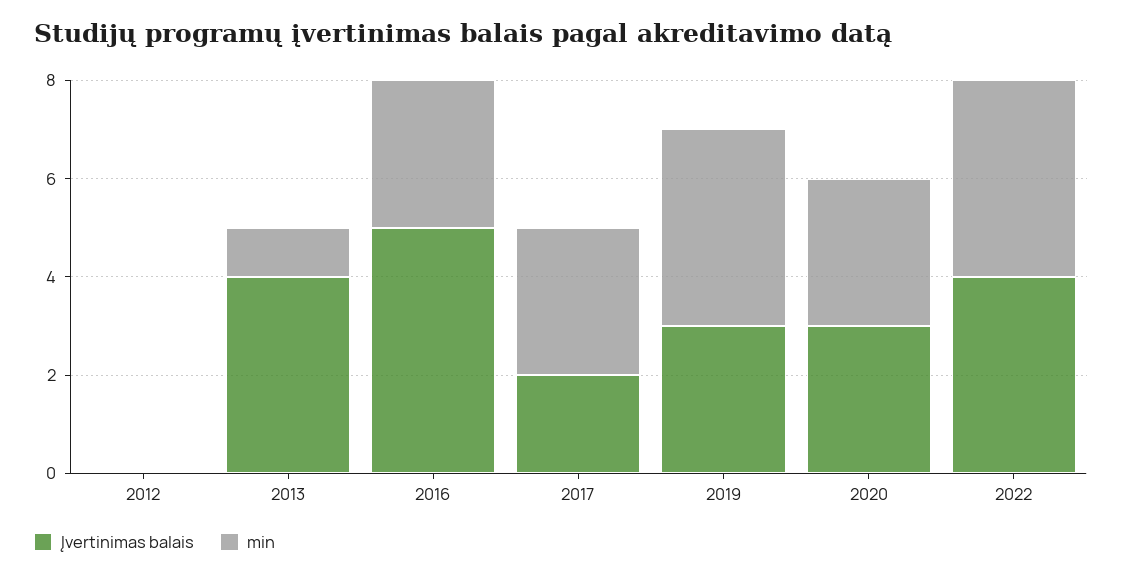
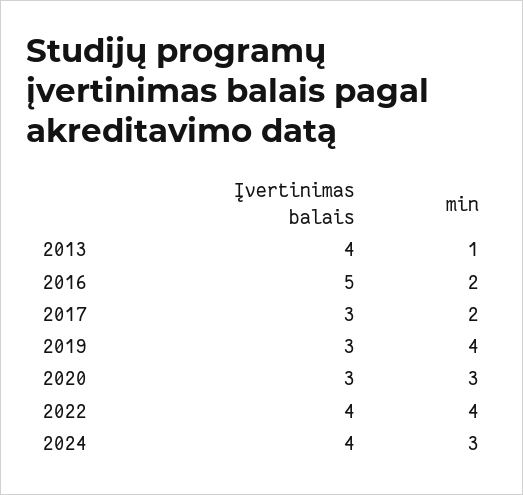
Įvertinimas balais, 2012: 0 -> none
min, 2012: 0 -> none
min, 2016: 3 -> 2
Įvertinimas balais, 2017: 2 -> 3
min, 2017: 3 -> 2
Įvertinimas balais, 2024: none -> 4
min, 2024: none -> 3

